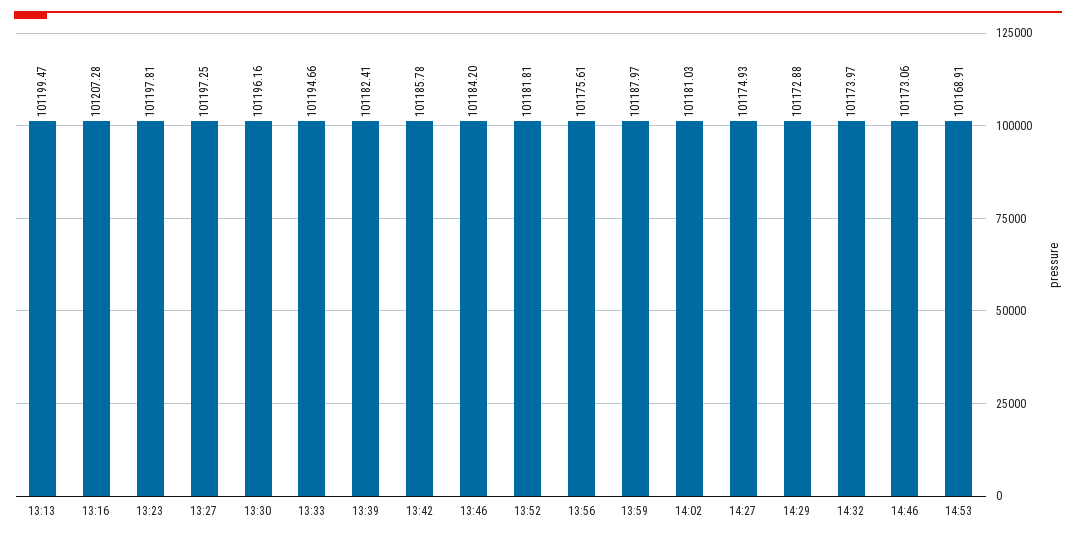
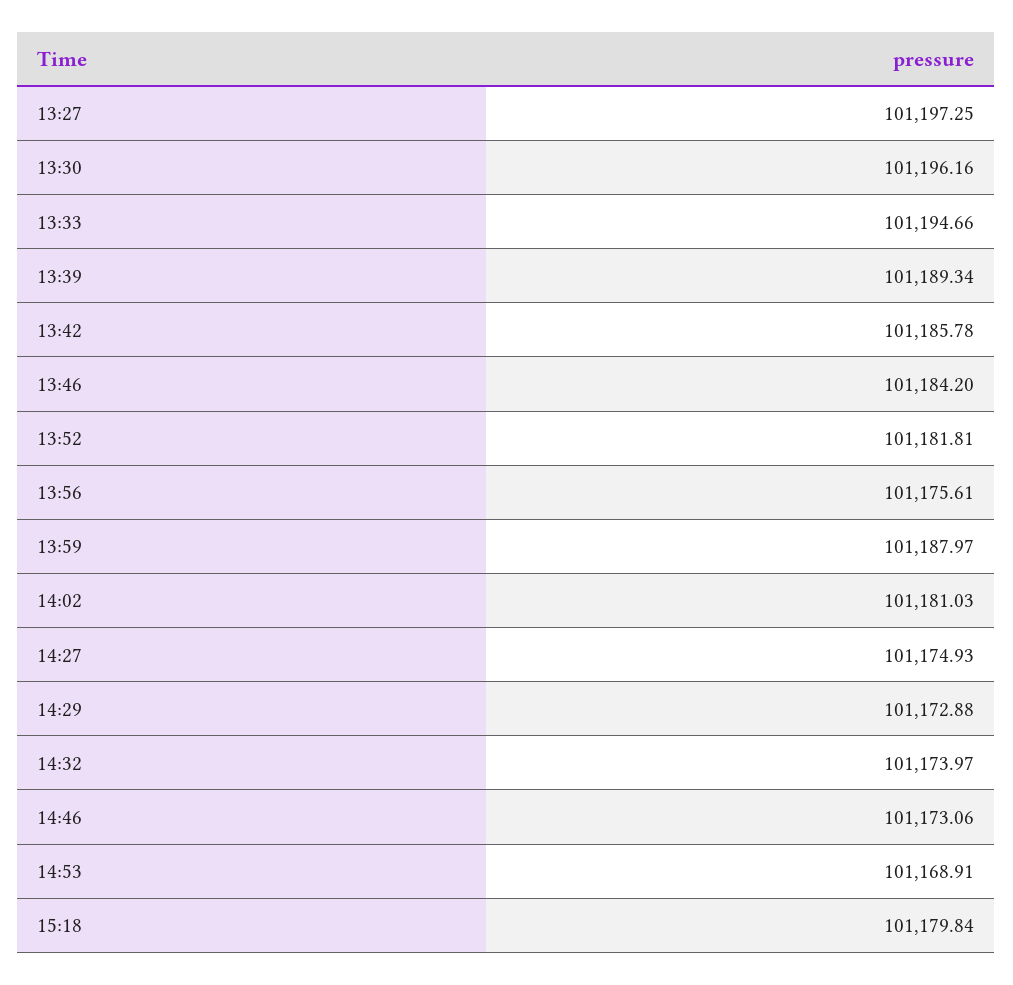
13:13: 101199.47 -> none
13:16: 101207.28 -> none
13:23: 101197.81 -> none
13:39: 101182.41 -> 101189.34
15:18: none -> 101179.84

